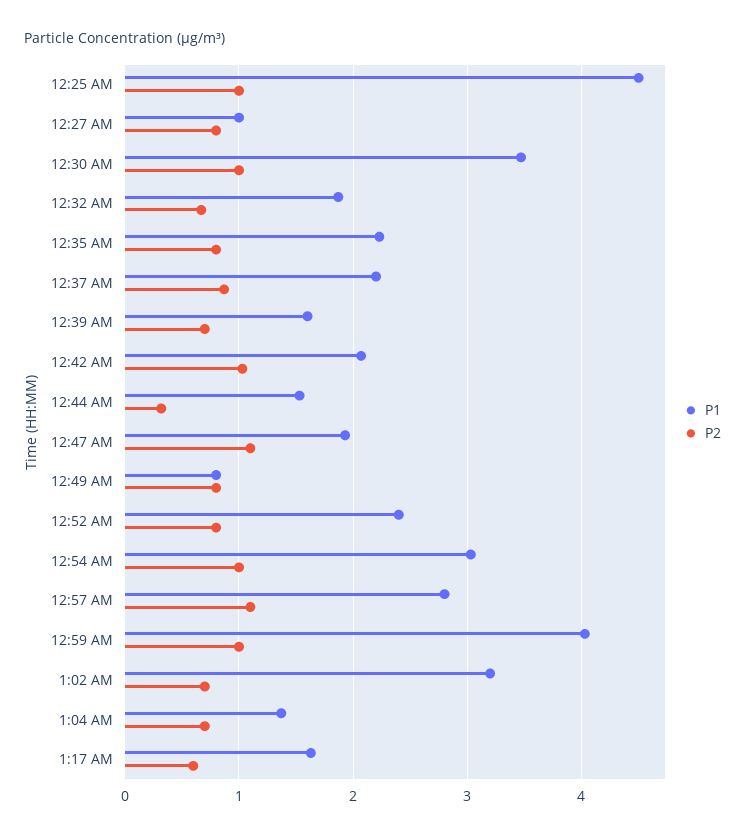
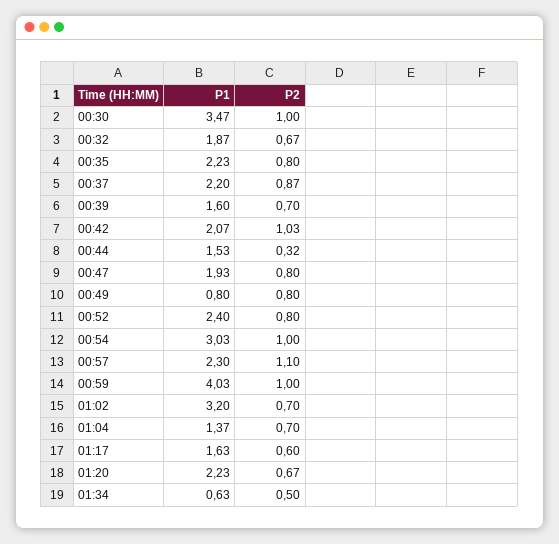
P1, 12:25 AM: 4.5 -> none
P2, 12:25 AM: 1 -> none
P1, 12:27 AM: 1 -> none
P2, 12:27 AM: 0.8 -> none
P2, 12:47 AM: 1.1 -> 0.8
P1, 12:57 AM: 2.8 -> 2.3
P1, 01:20: none -> 2.23
P2, 01:20: none -> 0.67
P1, 01:34: none -> 0.63
P2, 01:34: none -> 0.5

